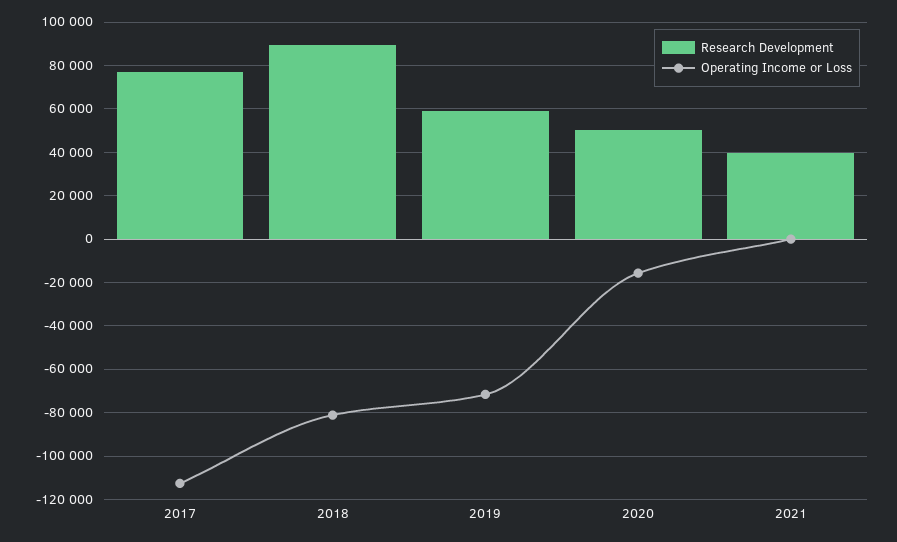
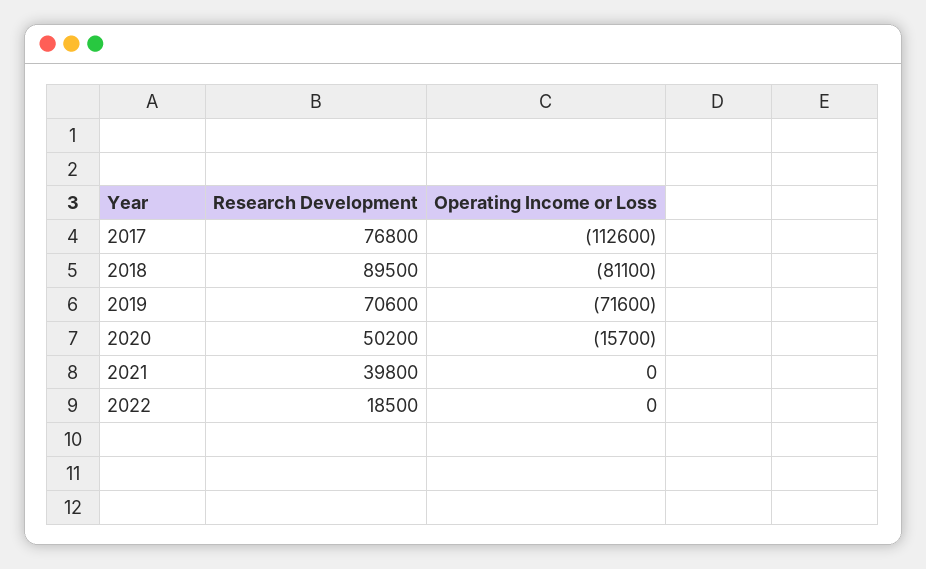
Research Development, 2019: 60000 -> 70600
Research Development, 2022: none -> 18500
Operating Income or Loss, 2022: none -> 0

